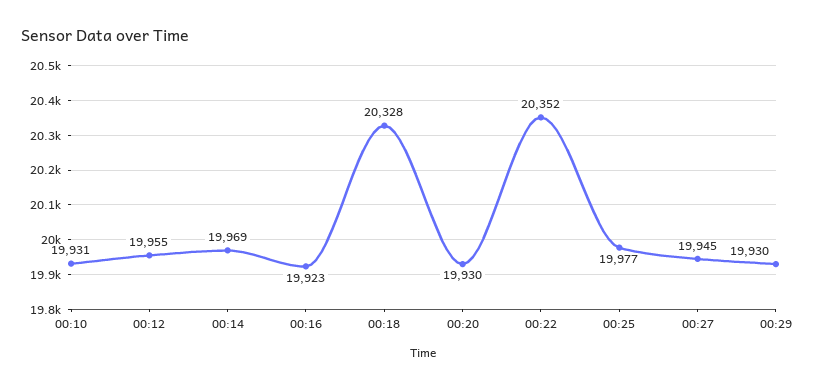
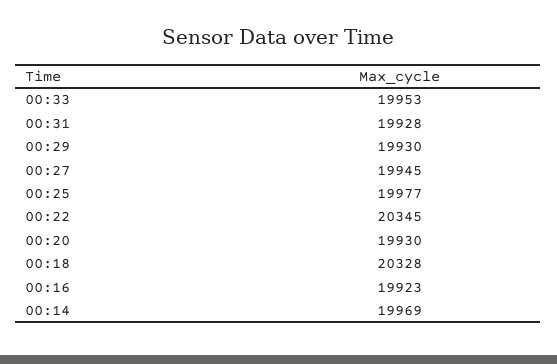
00:10: 19931 -> none
00:12: 19955 -> none
00:22: 20352 -> 20345
00:33: none -> 19953
00:31: none -> 19928

